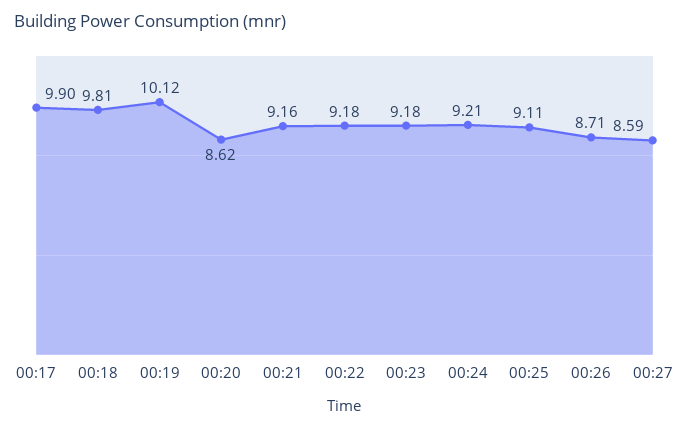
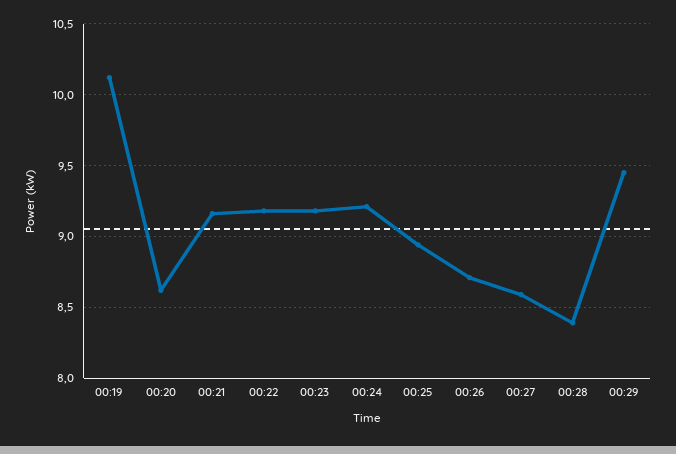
00:17: 9.9 -> none
00:18: 9.81 -> none
00:25: 9.11 -> 8.95
00:28: none -> 8.4
00:29: none -> 9.45

